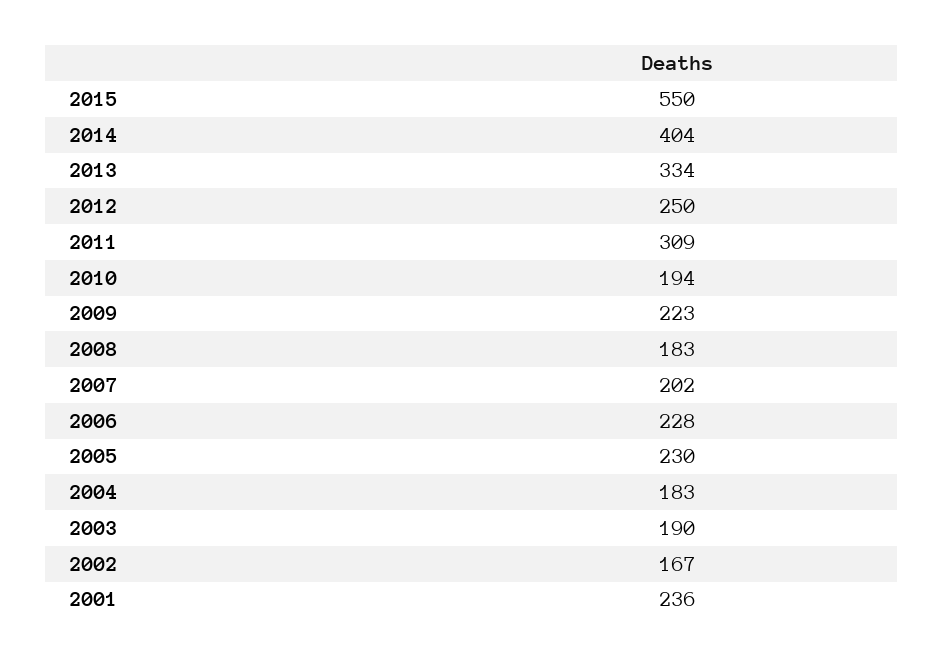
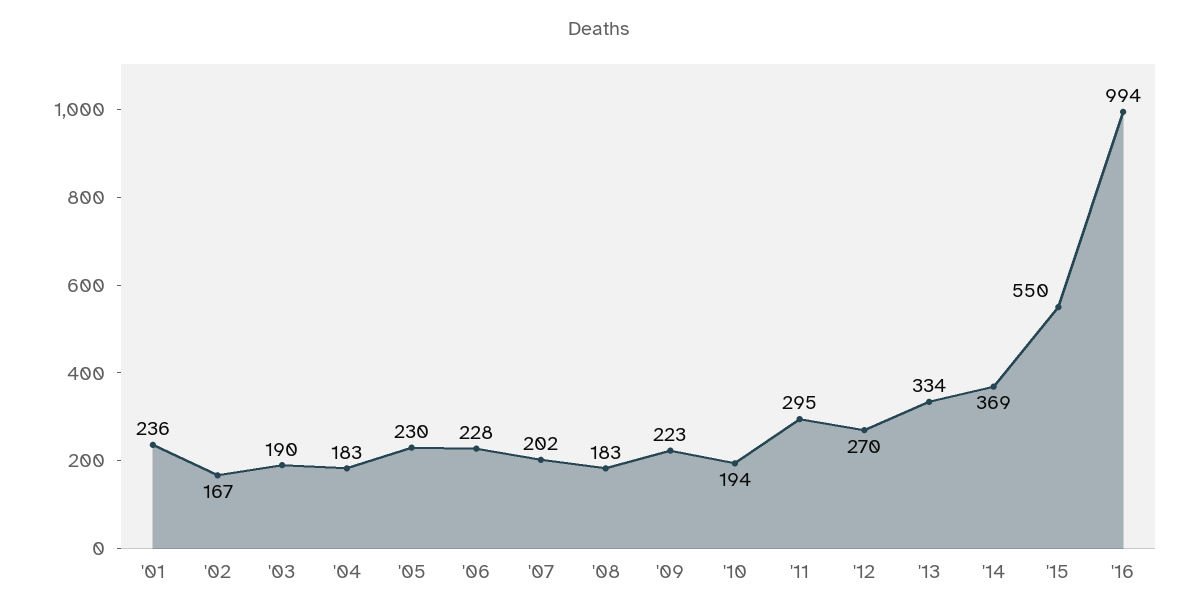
2014: 404 -> 369
2012: 250 -> 270
2011: 309 -> 295
'16: none -> 994

